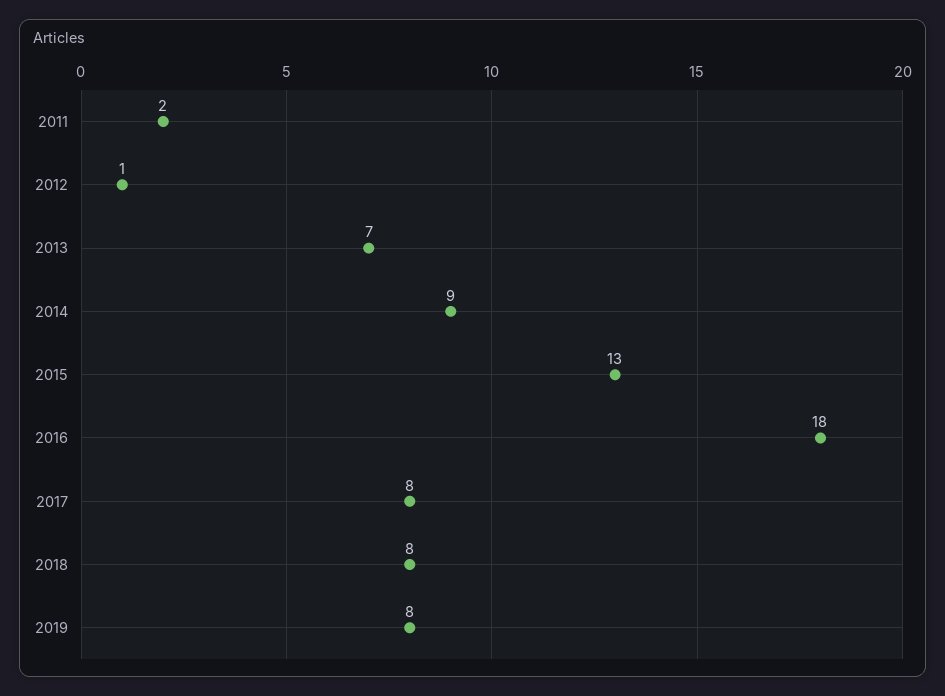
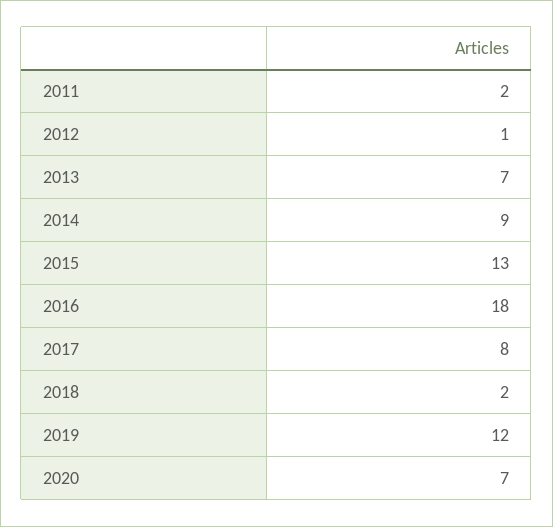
2018: 8 -> 2
2019: 8 -> 12
2020: none -> 7

